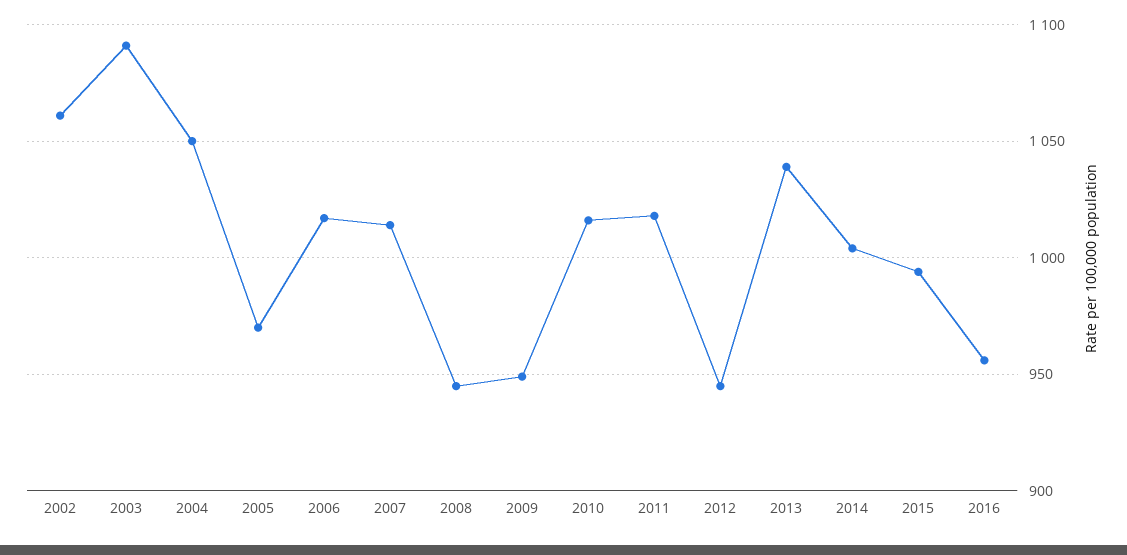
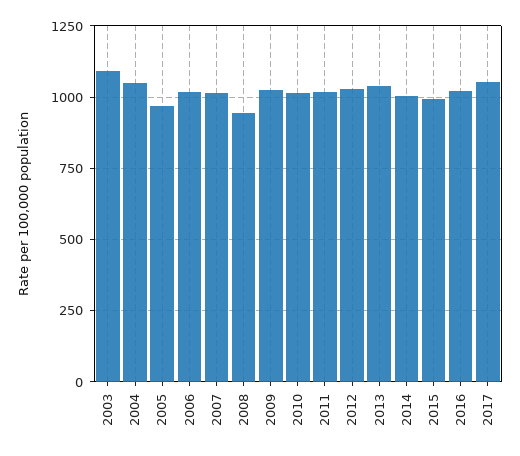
2002: 1060 -> none
2009: 950 -> 1025
2012: 945 -> 1025
2016: 955 -> 1025
2017: none -> 1050

